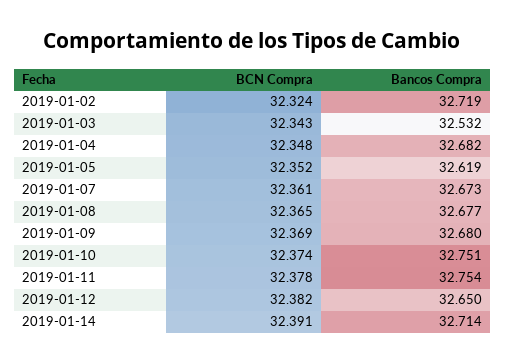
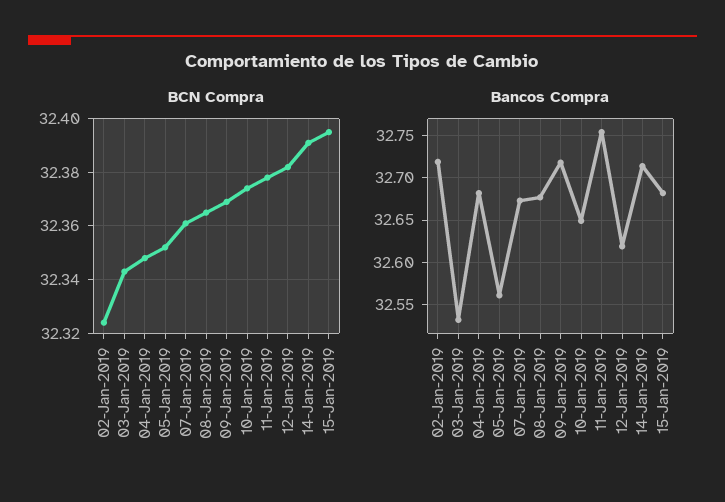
Bancos Compra, 2019-01-05: 32.619 -> 32.56
Bancos Compra, 2019-01-09: 32.68 -> 32.72
Bancos Compra, 2019-01-10: 32.751 -> 32.65
Bancos Compra, 2019-01-12: 32.65 -> 32.62
BCN Compra, 15-Jan-2019: none -> 32.395
Bancos Compra, 15-Jan-2019: none -> 32.68

